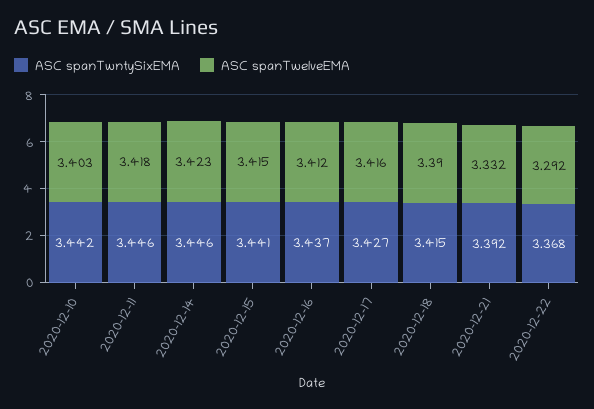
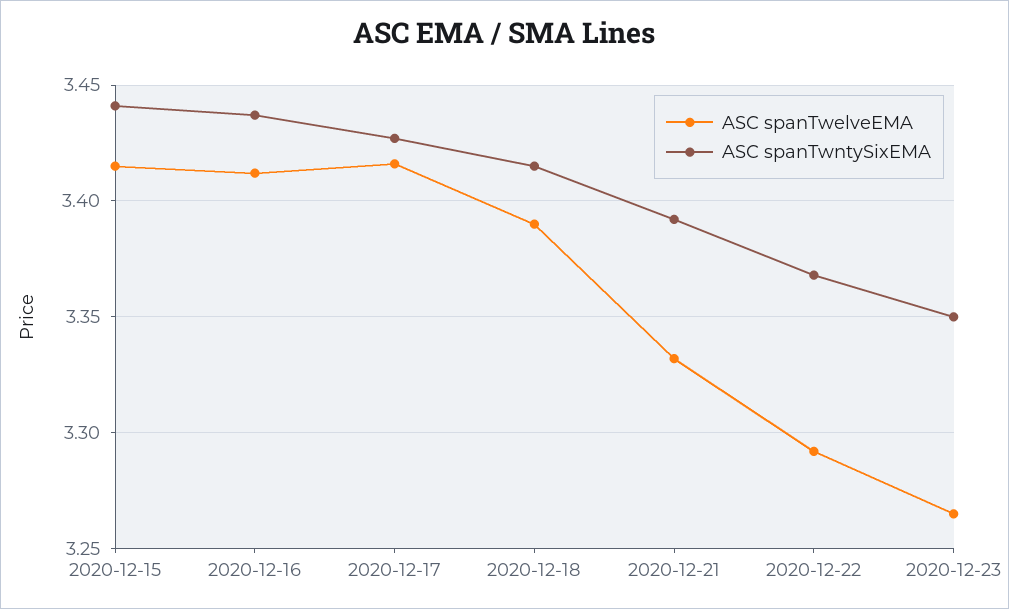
ASC spanTwntySixEMA, 2020-12-10: 3.442 -> none
ASC spanTwelveEMA, 2020-12-10: 3.403 -> none
ASC spanTwntySixEMA, 2020-12-11: 3.446 -> none
ASC spanTwelveEMA, 2020-12-11: 3.418 -> none
ASC spanTwntySixEMA, 2020-12-14: 3.446 -> none
ASC spanTwelveEMA, 2020-12-14: 3.423 -> none
ASC spanTwelveEMA, 2020-12-23: none -> 3.265
ASC spanTwntySixEMA, 2020-12-23: none -> 3.35

